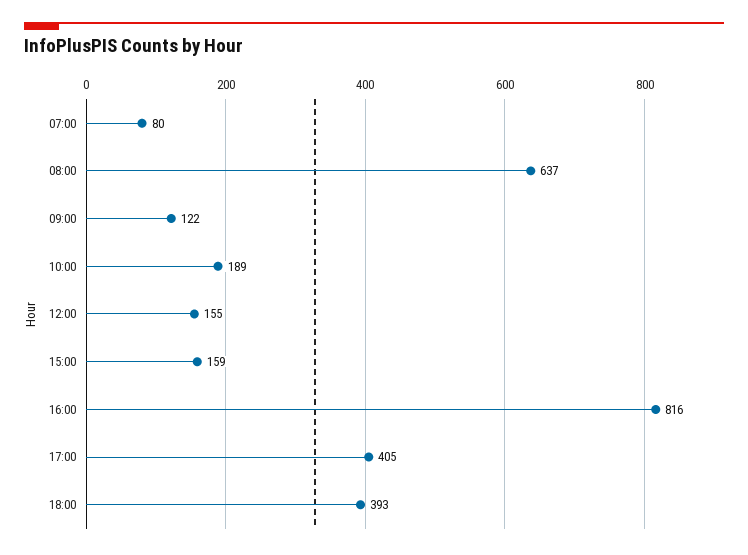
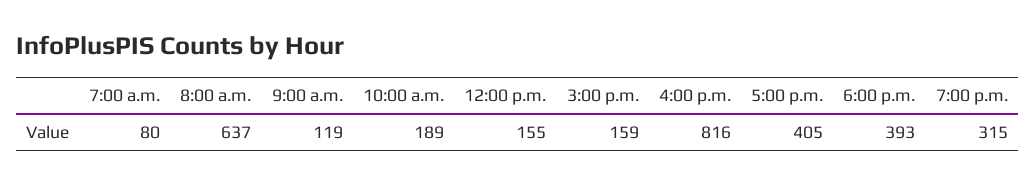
09:00: 122 -> 119
7:00 p.m.: none -> 315

